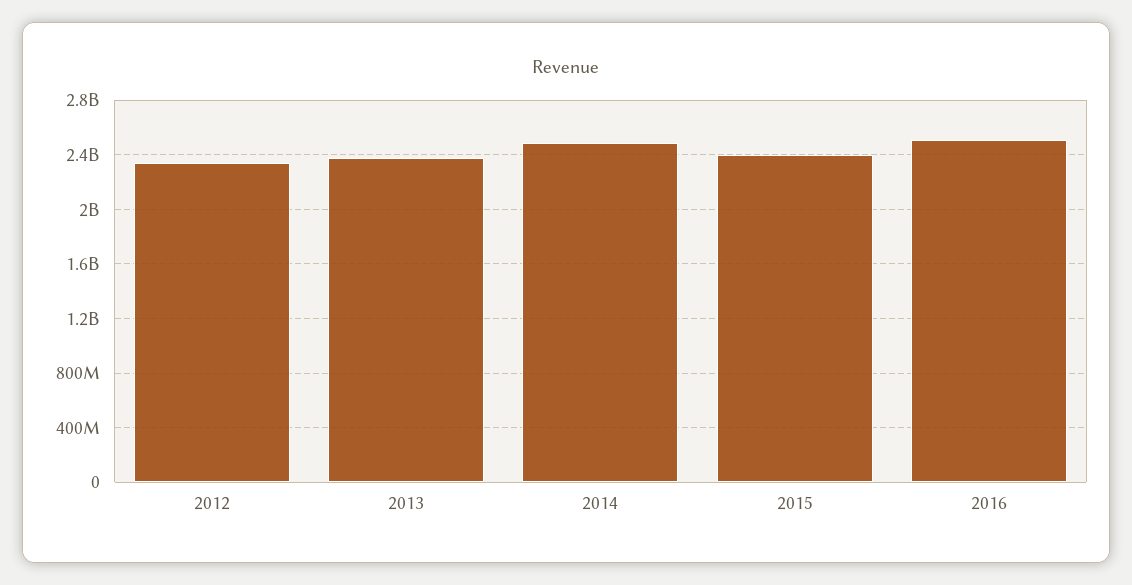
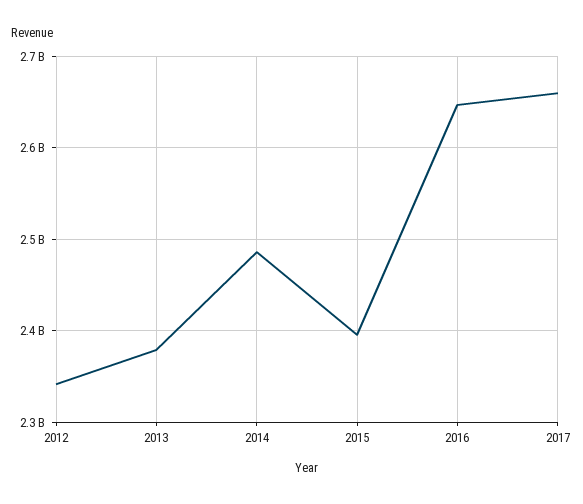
2016: 2500000000 -> 2650000000
2017: none -> 2660000000

